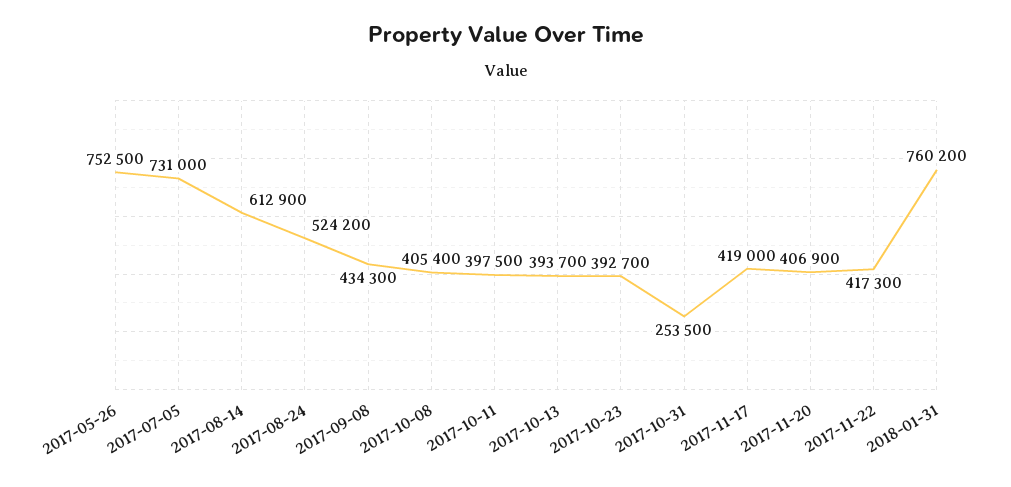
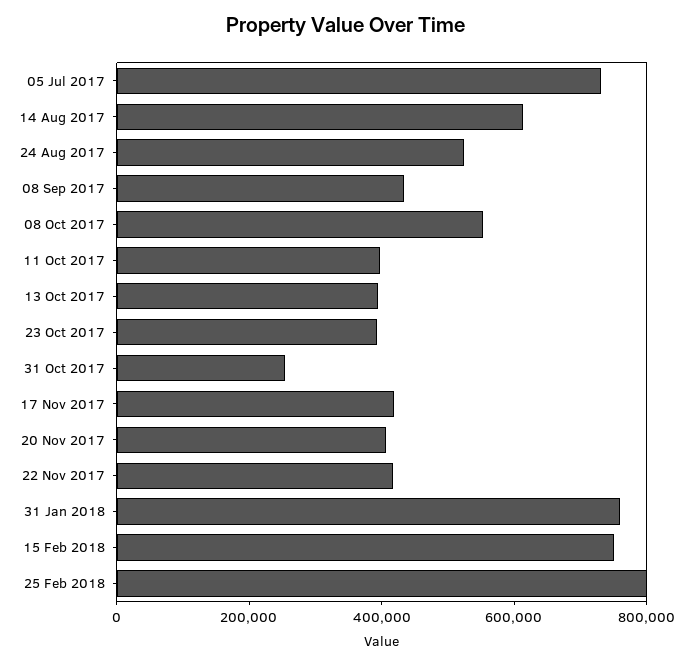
2017-05-26: 752500 -> none
2017-10-08: 405400 -> 550000
15 Feb 2018: none -> 750000
25 Feb 2018: none -> 800000

